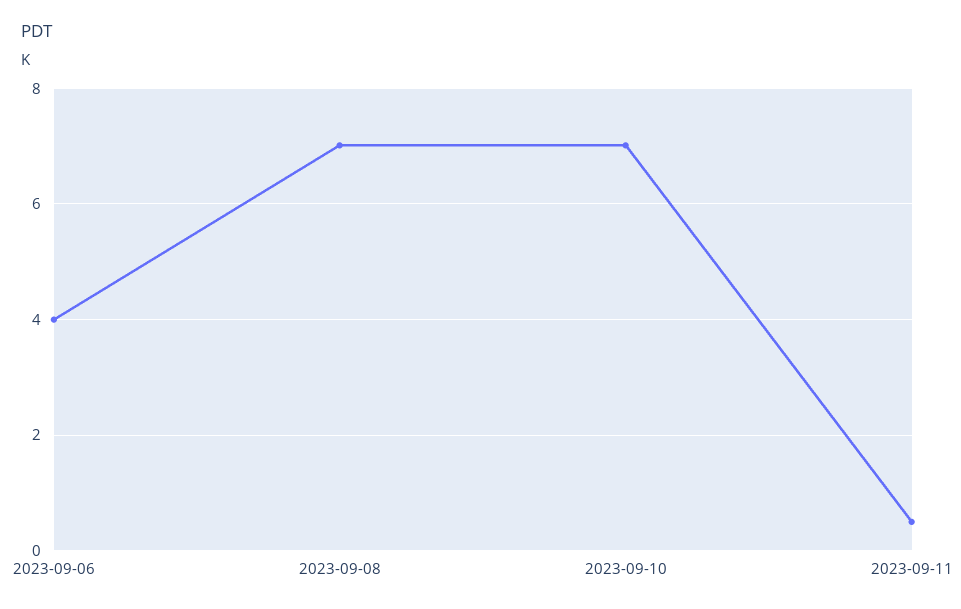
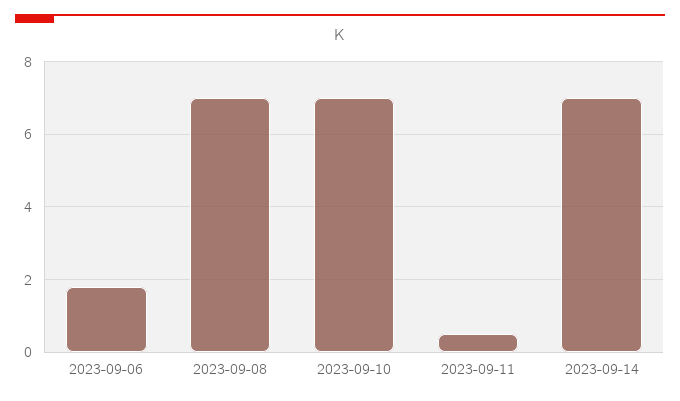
2023-09-06: 4 -> 1.8
2023-09-14: none -> 7

